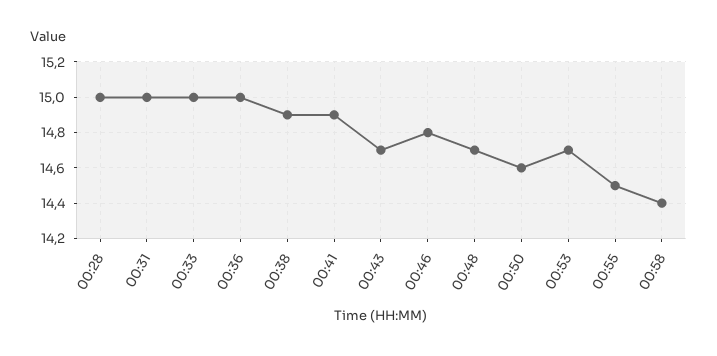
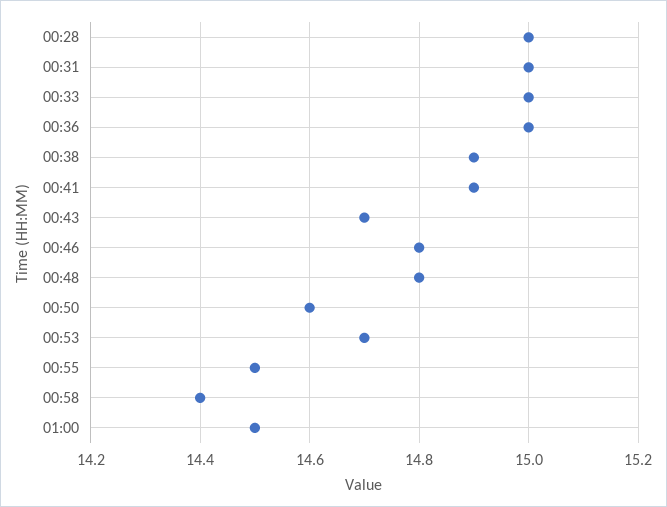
00:48: 14.7 -> 14.8
01:00: none -> 14.5

